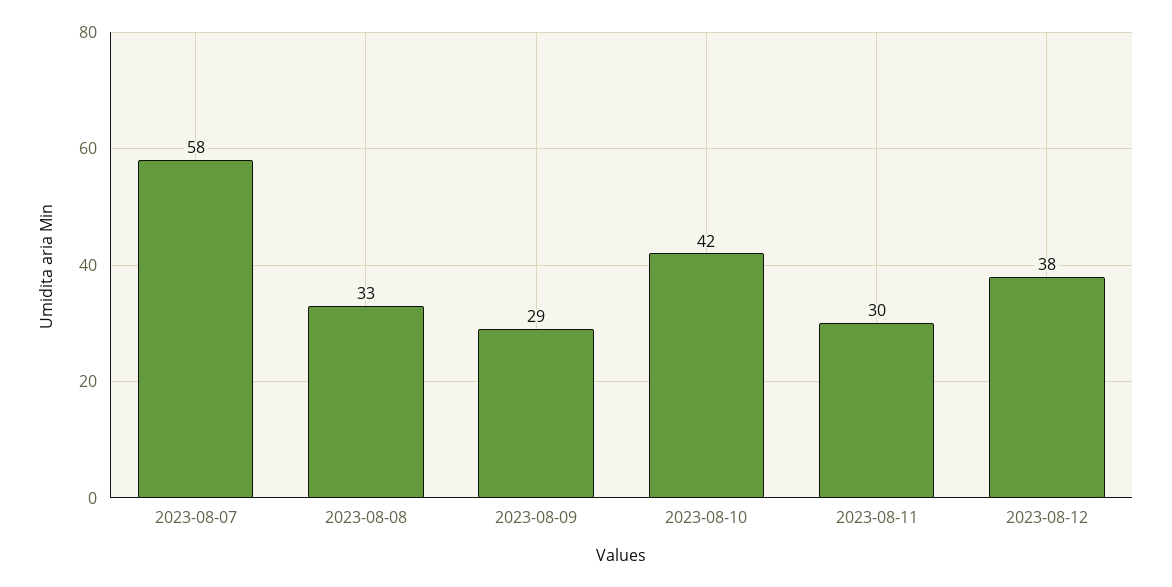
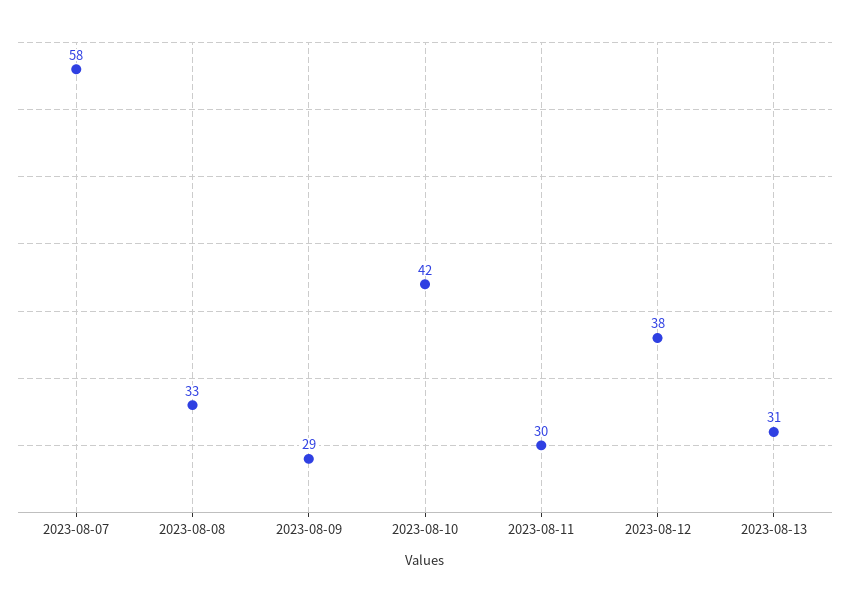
2023-08-13: none -> 31

